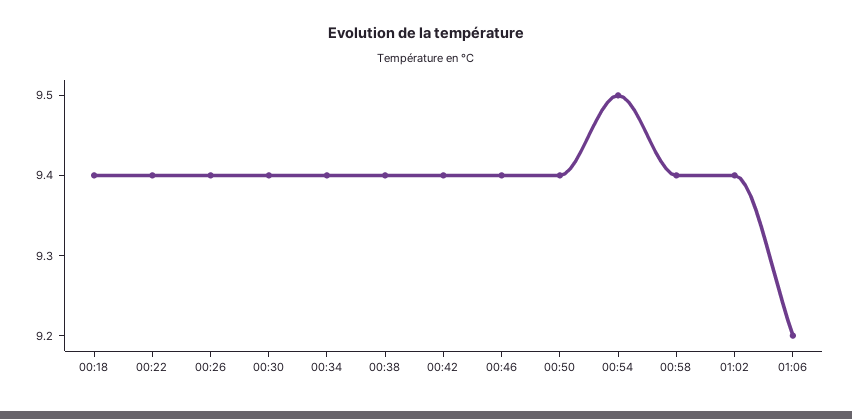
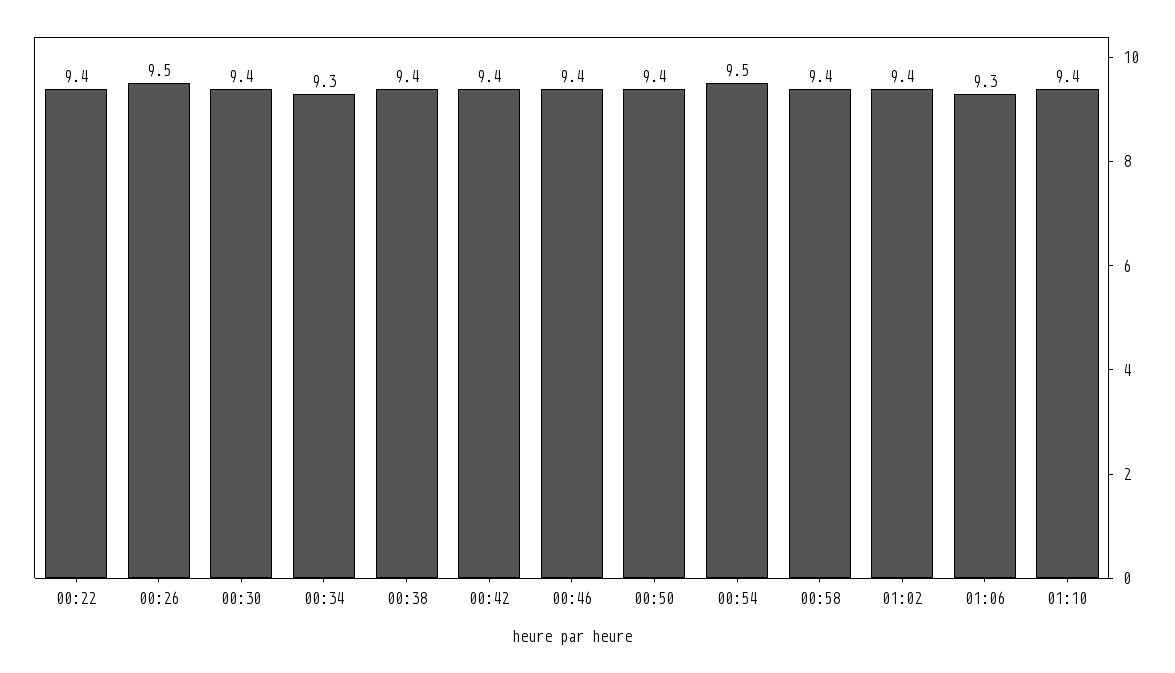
00:18: 9.4 -> none
00:26: 9.4 -> 9.5
00:34: 9.4 -> 9.3
01:06: 9.2 -> 9.3
01:10: none -> 9.4

